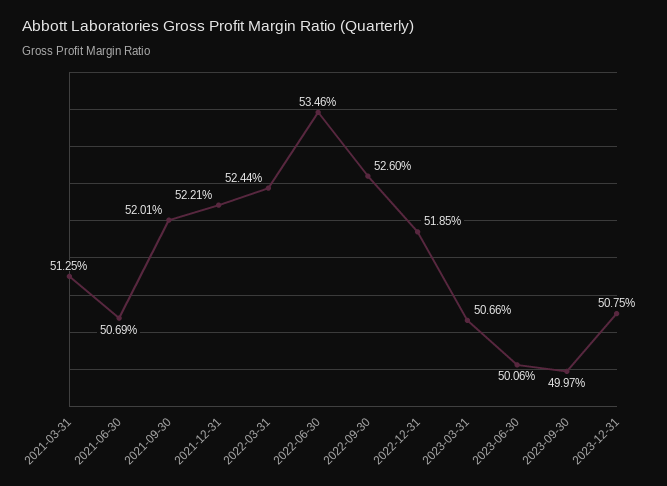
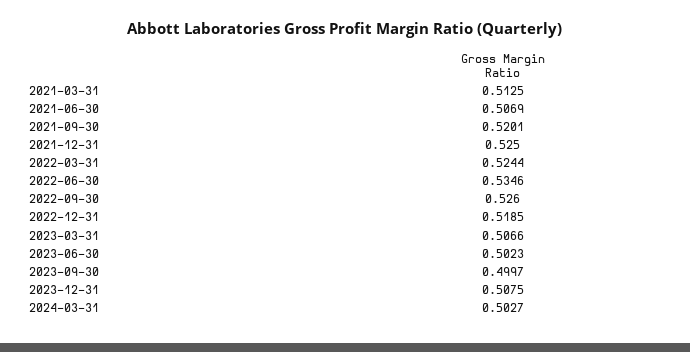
2021-12-31: 0.5221 -> 0.525
2023-06-30: 0.5006 -> 0.5023
2024-03-31: none -> 0.5027

